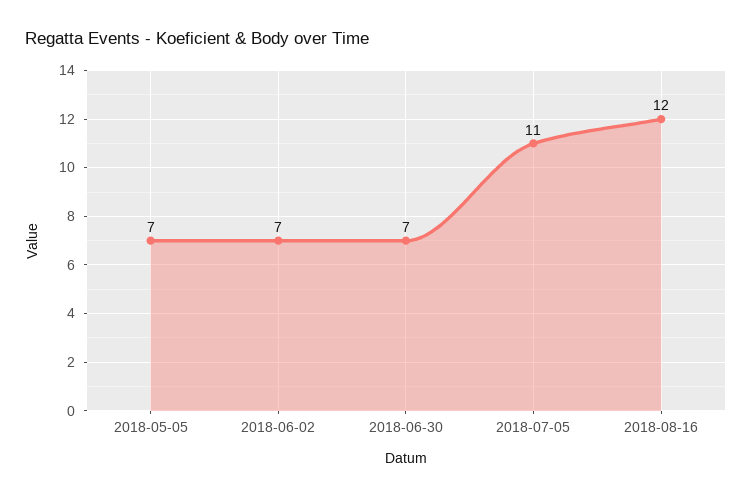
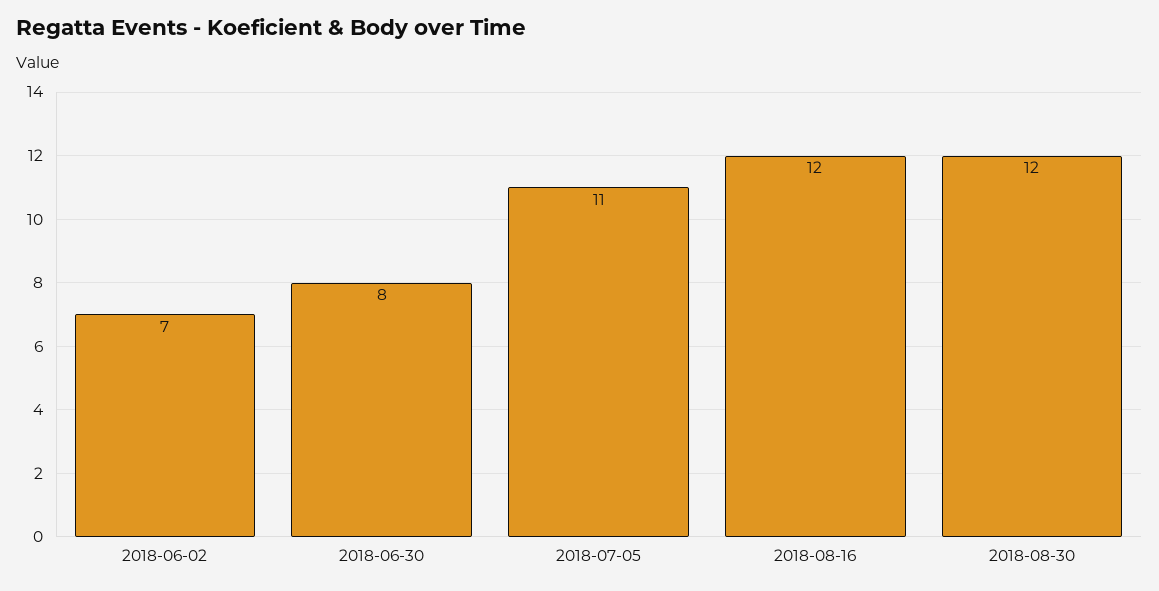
2018-05-05: 7 -> none
2018-06-30: 7 -> 8
2018-08-30: none -> 12

